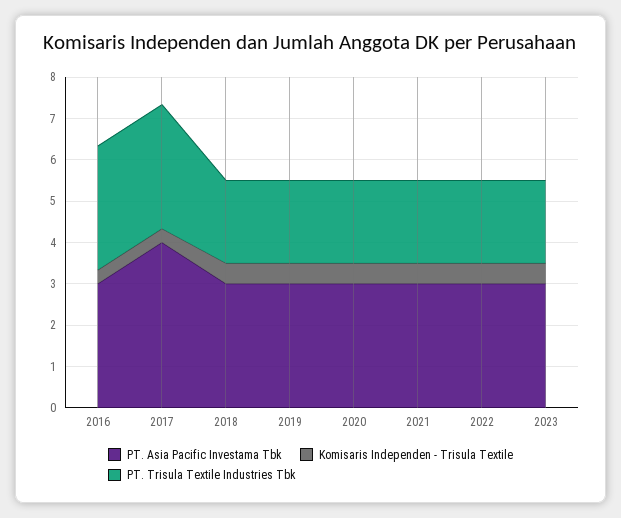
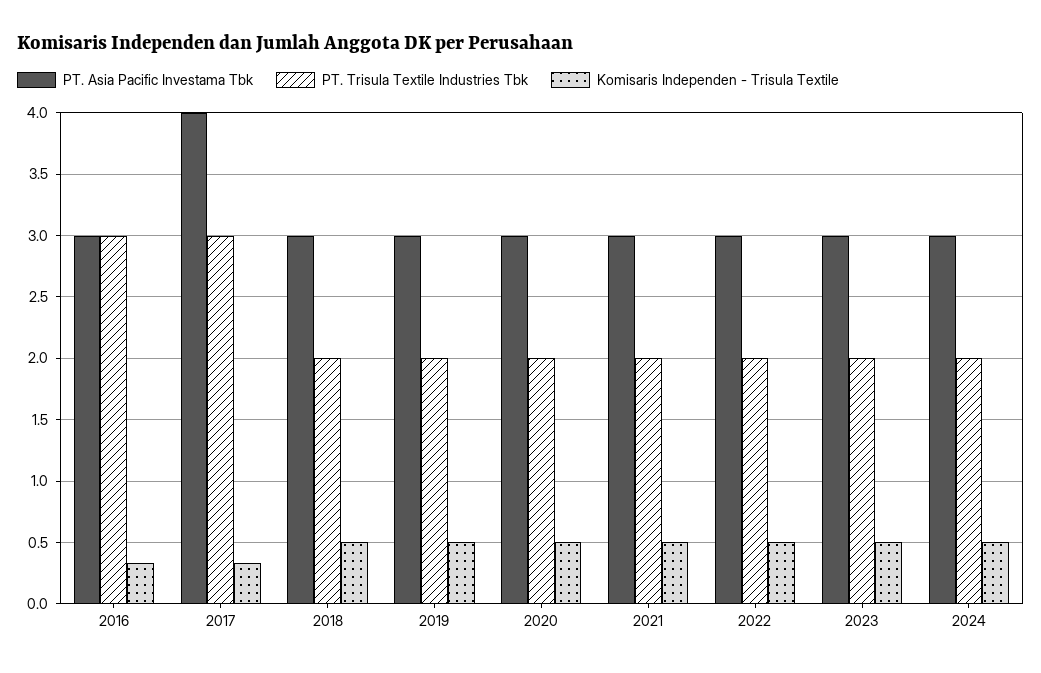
PT. Asia Pacific Investama Tbk, 2024: none -> 3
PT. Trisula Textile Industries Tbk, 2024: none -> 2
Komisaris Independen - Trisula Textile, 2024: none -> 0.5

